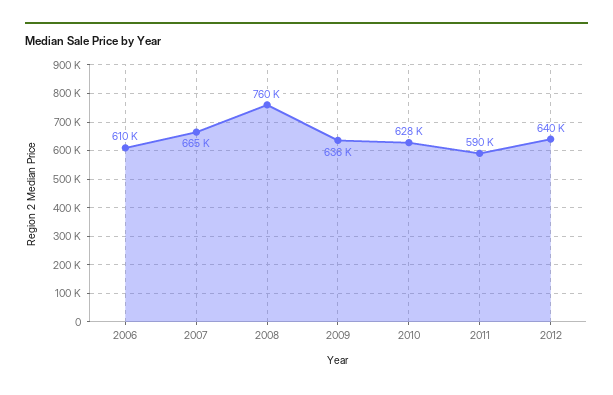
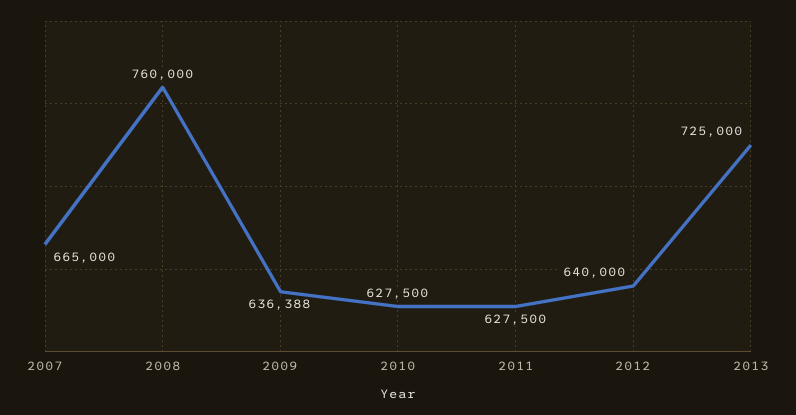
2006: 610000 -> none
2011: 590000 -> 627500
2013: none -> 725000

